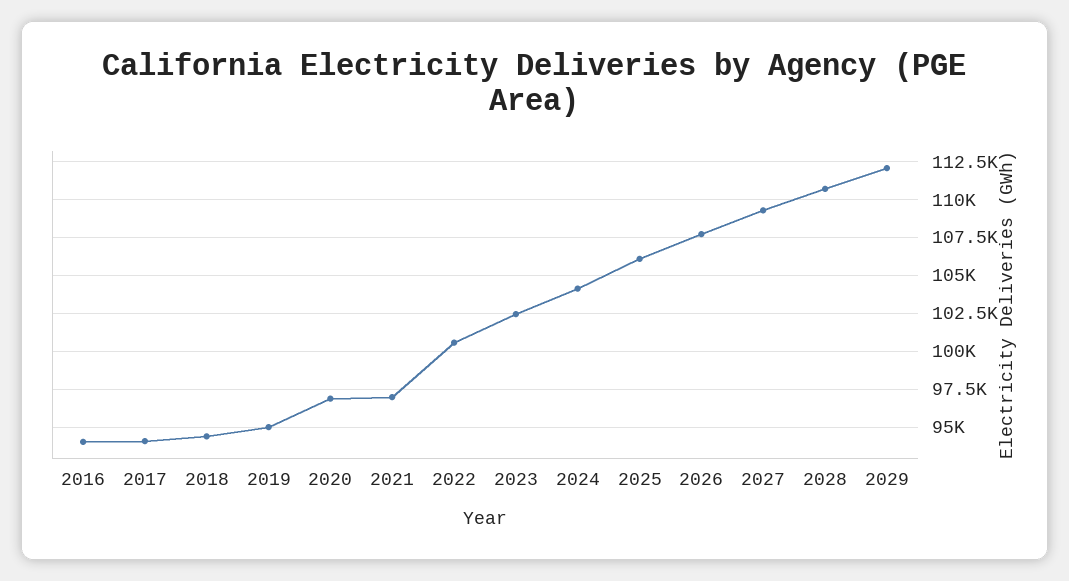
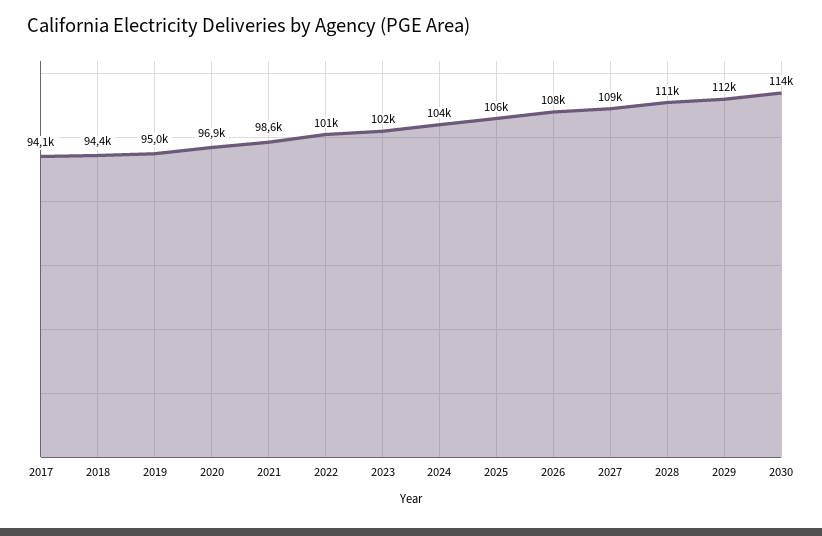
2016: 94000 -> none
2021: 97000 -> 98600
2030: none -> 114000

